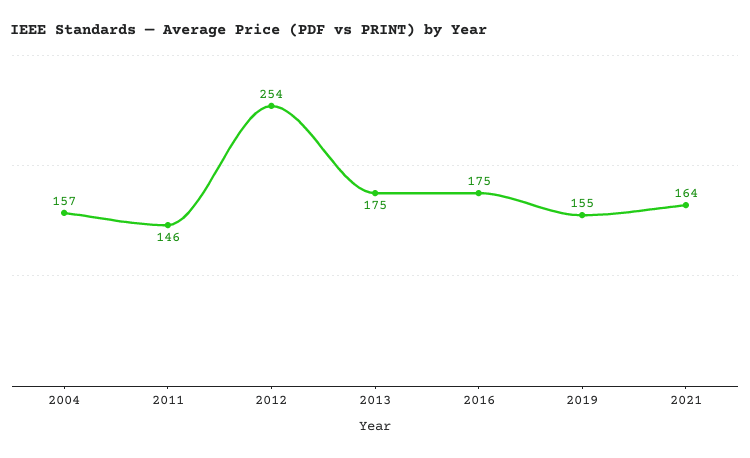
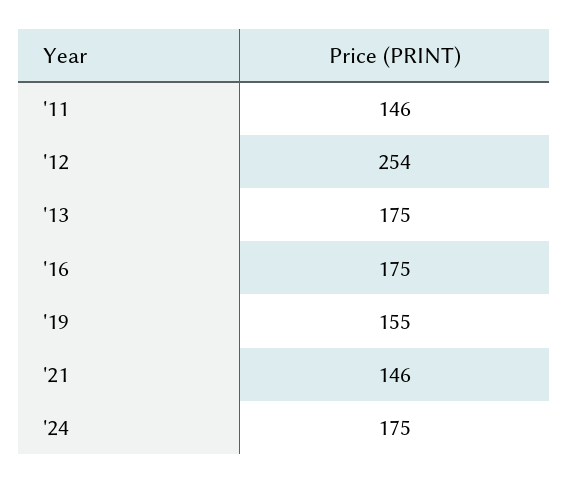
2004: 157 -> none
2021: 164 -> 146
'24: none -> 175

